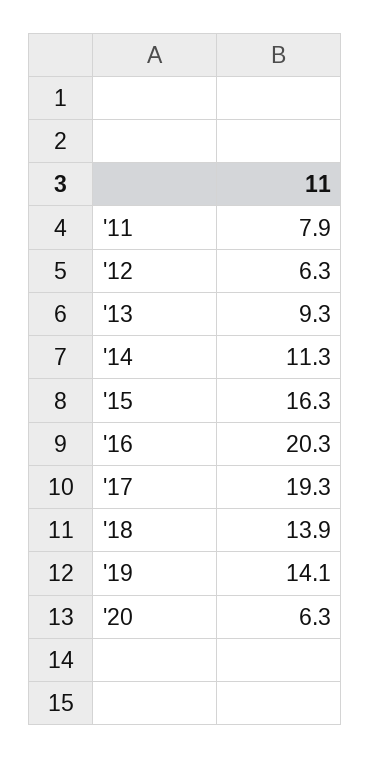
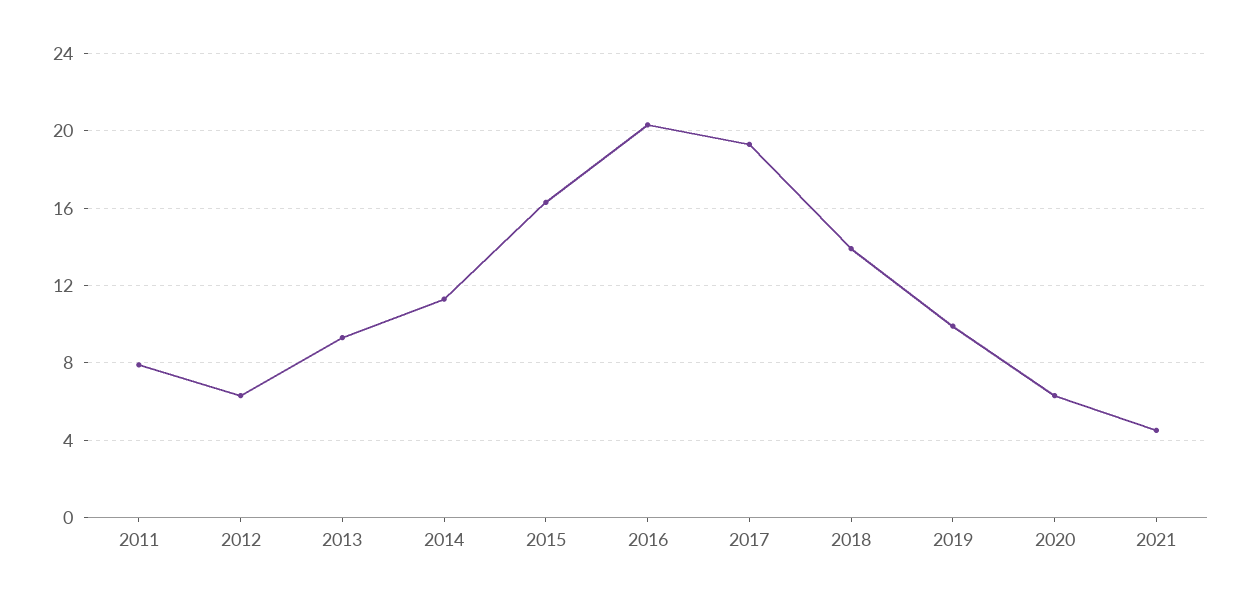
'19: 14.1 -> 10
2021: none -> 4.5

